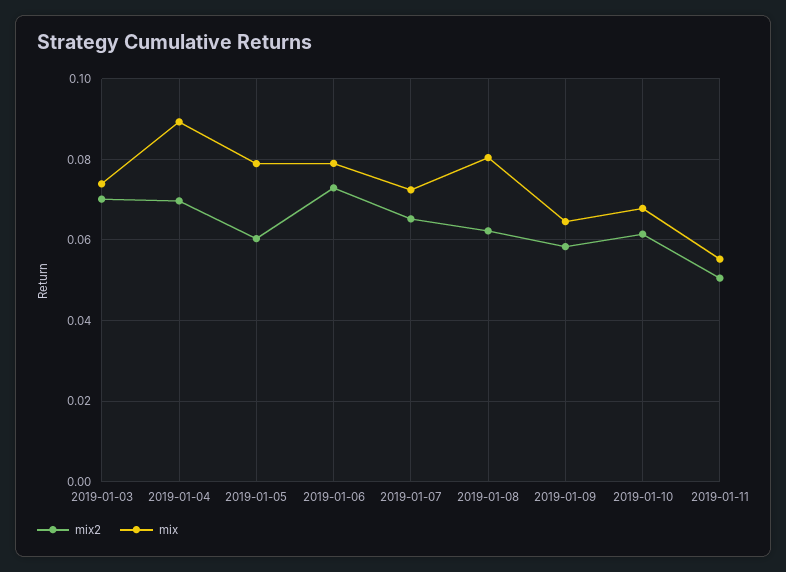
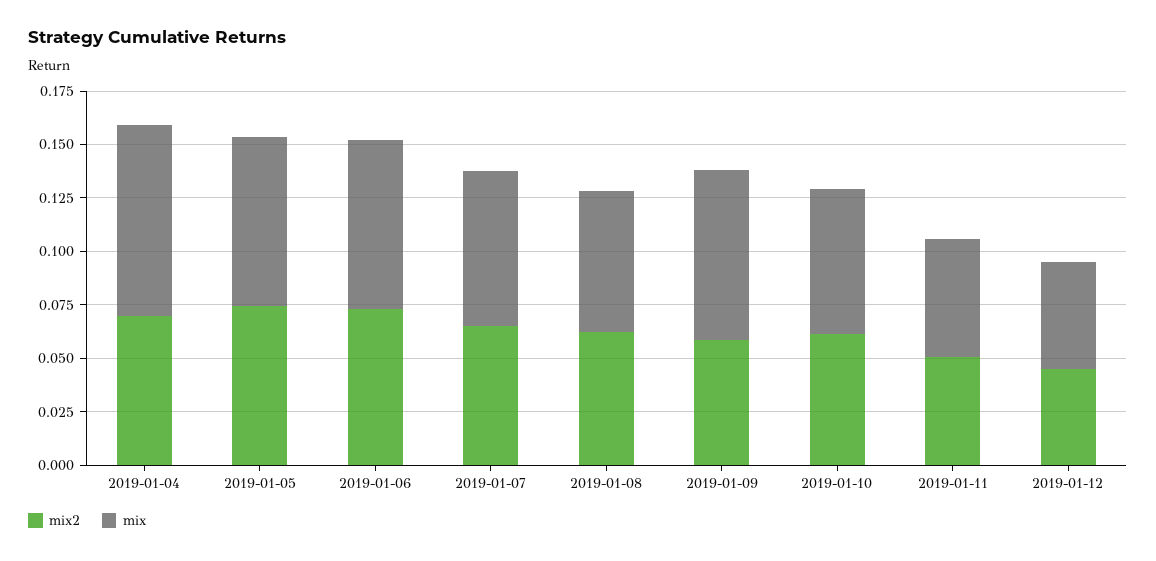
mix2, 2019-01-03: 0.07 -> none
mix, 2019-01-03: 0.074 -> none
mix2, 2019-01-05: 0.06 -> 0.075
mix, 2019-01-08: 0.08 -> 0.065
mix, 2019-01-09: 0.064 -> 0.08
mix2, 2019-01-12: none -> 0.045
mix, 2019-01-12: none -> 0.05

